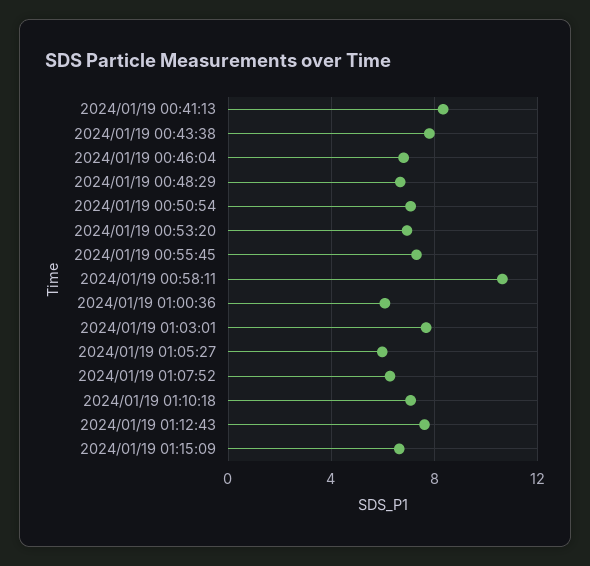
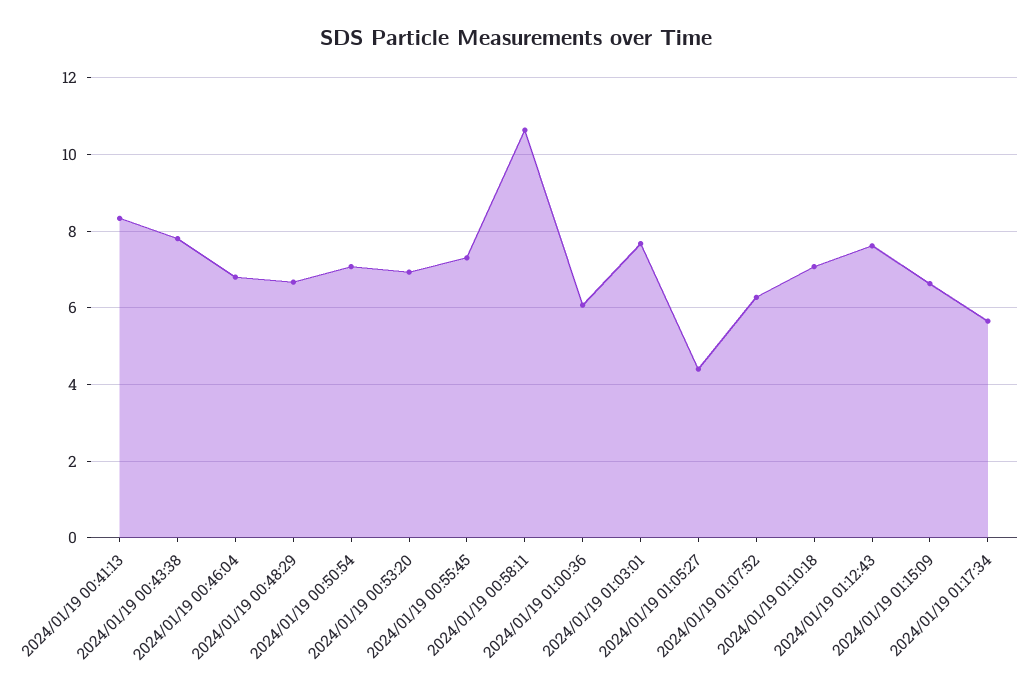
2024/01/19 01:05:27: 6 -> 4.4
2024/01/19 01:17:34: none -> 5.6

